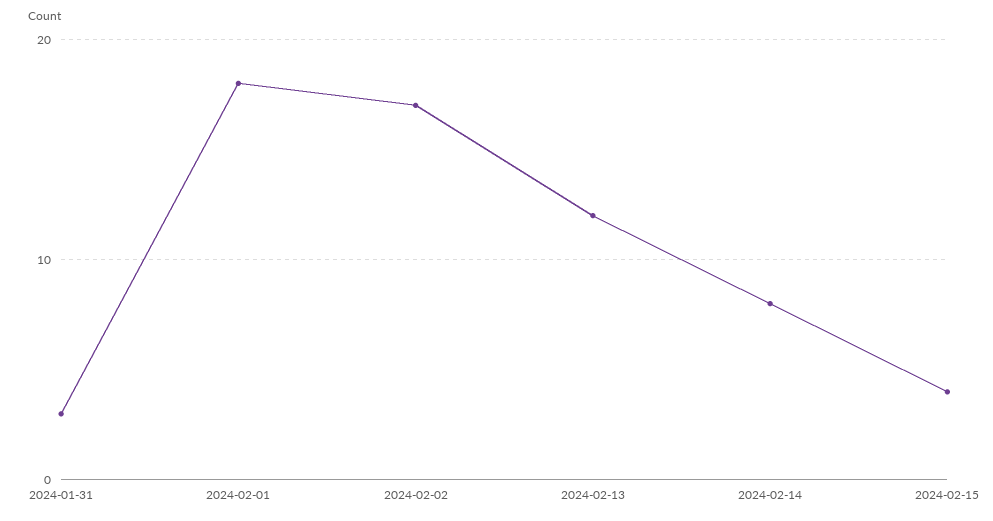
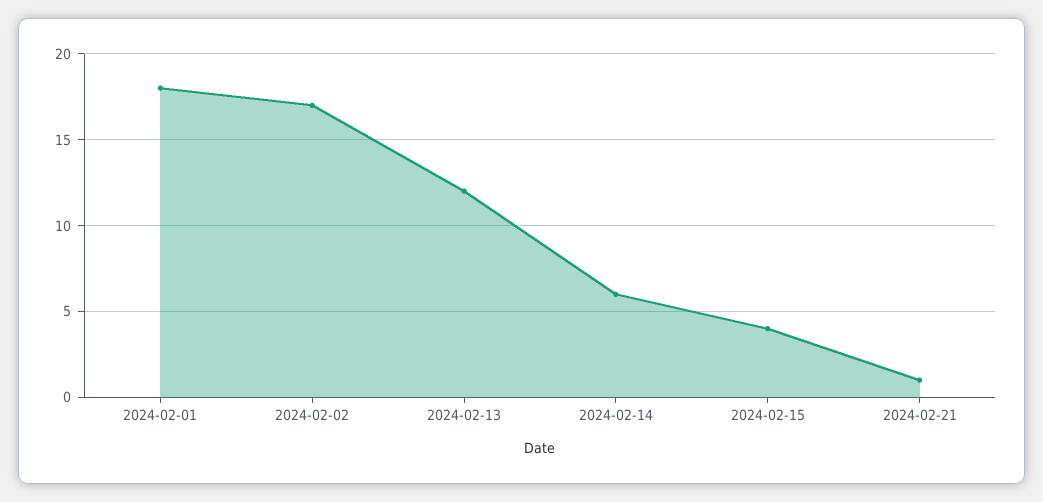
2024-01-31: 3 -> none
2024-02-14: 8 -> 6
2024-02-21: none -> 1

